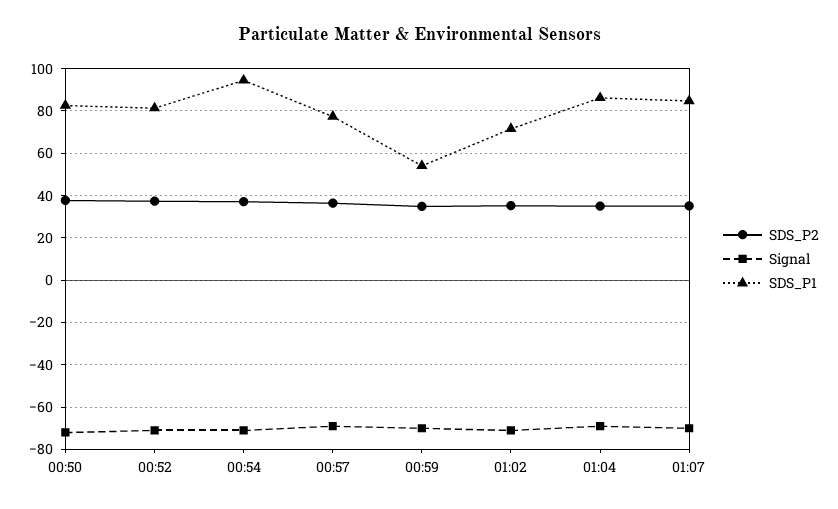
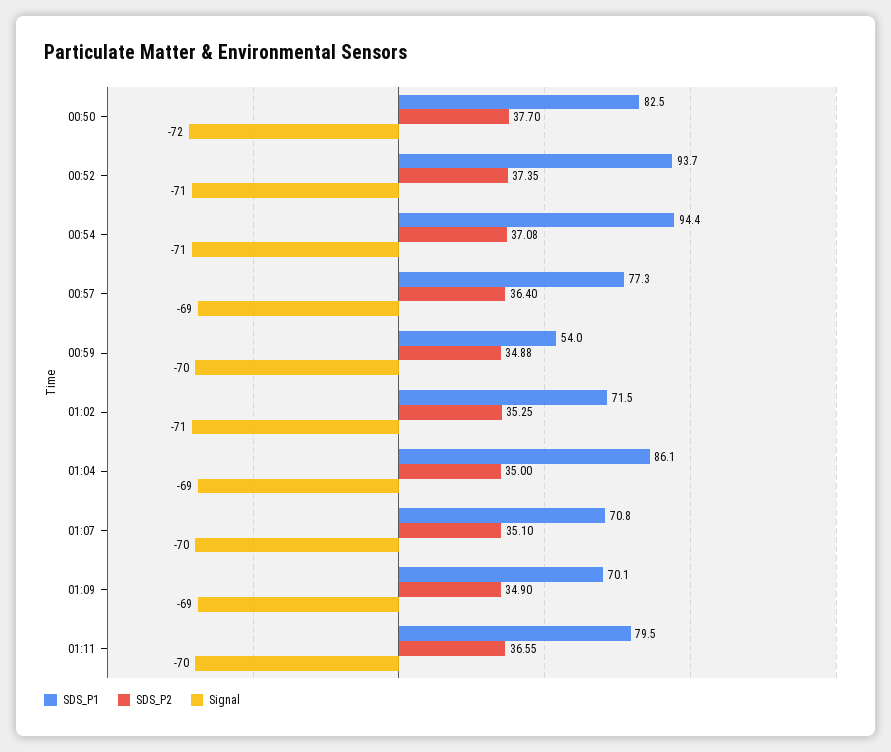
SDS_P1, 00:52: 80 -> 93.7
SDS_P1, 01:07: 85 -> 70.8
SDS_P1, 01:09: none -> 70.1
SDS_P2, 01:09: none -> 34.9
Signal, 01:09: none -> -69
SDS_P1, 01:11: none -> 79.5
SDS_P2, 01:11: none -> 36.55
Signal, 01:11: none -> -70

